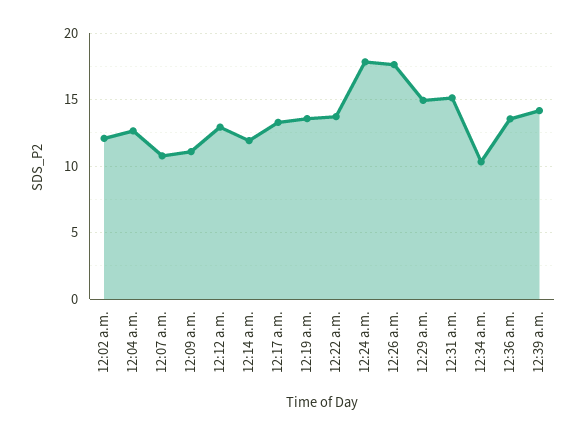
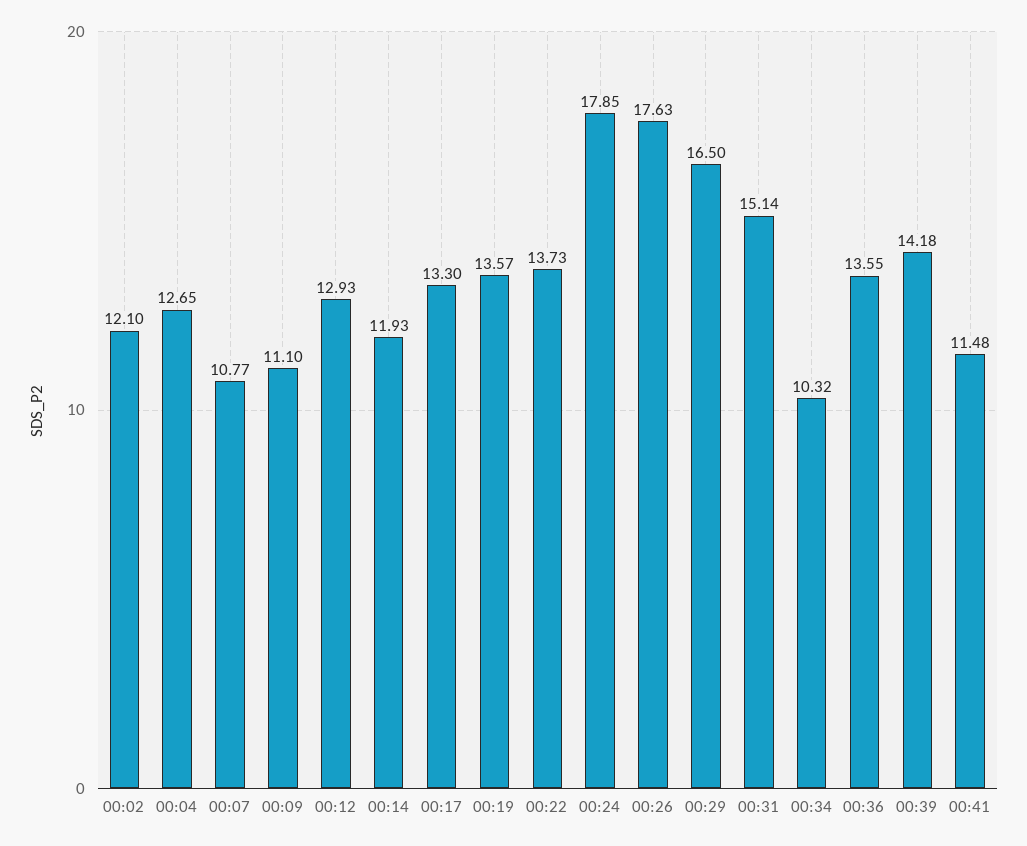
12:29 a.m.: 15 -> 16.5
00:41: none -> 11.48

